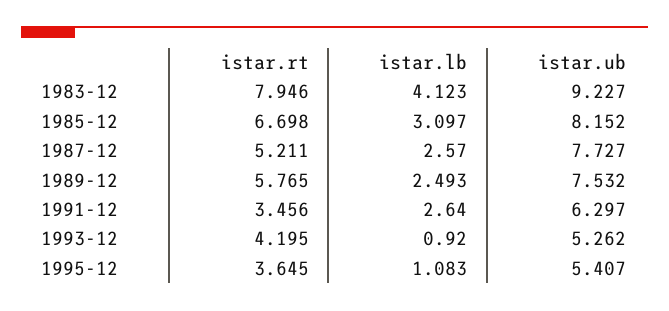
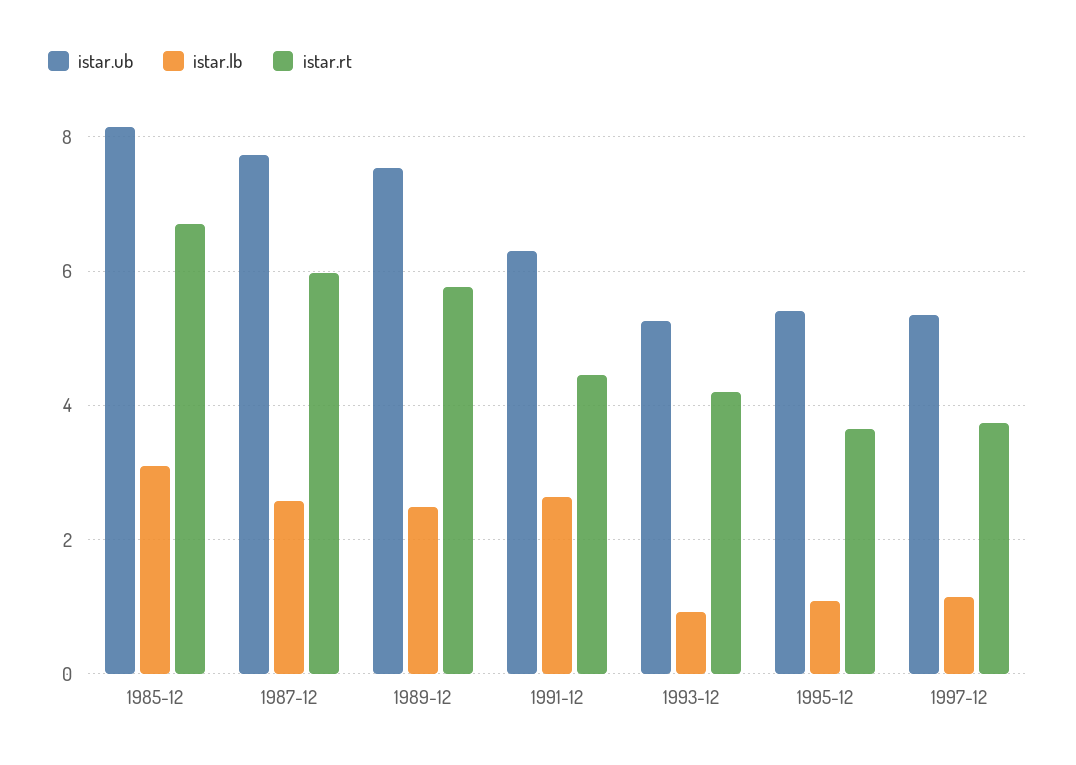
istar.rt, 1983-12: 7.946 -> none
istar.lb, 1983-12: 4.123 -> none
istar.ub, 1983-12: 9.227 -> none
istar.rt, 1987-12: 5.211 -> 6
istar.rt, 1991-12: 3.456 -> 4.4
istar.ub, 1997-12: none -> 5.4
istar.lb, 1997-12: none -> 1.2
istar.rt, 1997-12: none -> 3.8

